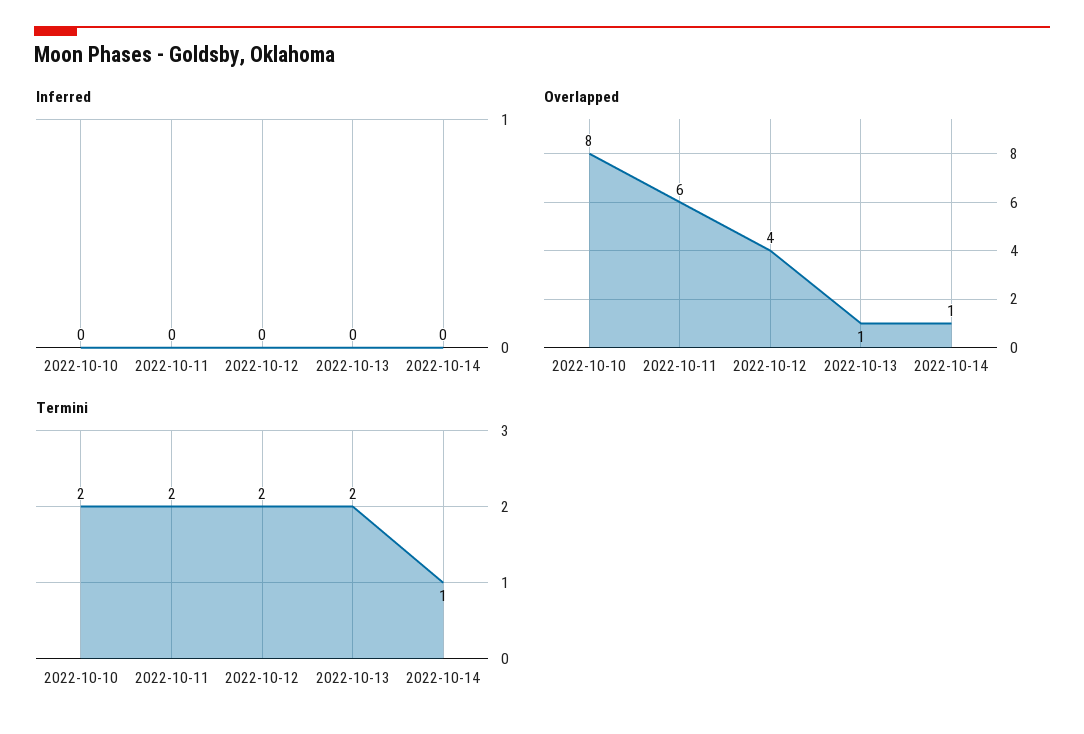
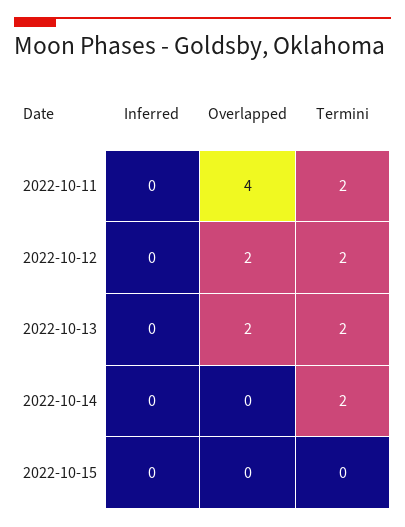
Inferred, 2022-10-10: 0 -> none
Overlapped, 2022-10-10: 8 -> none
Overlapped, 2022-10-11: 6 -> 4
Overlapped, 2022-10-12: 4 -> 2
Overlapped, 2022-10-13: 1 -> 2
Overlapped, 2022-10-14: 1 -> 0
Termini, 2022-10-10: 2 -> none
Termini, 2022-10-14: 1 -> 2
Inferred, 2022-10-15: none -> 0
Overlapped, 2022-10-15: none -> 0
Termini, 2022-10-15: none -> 0

